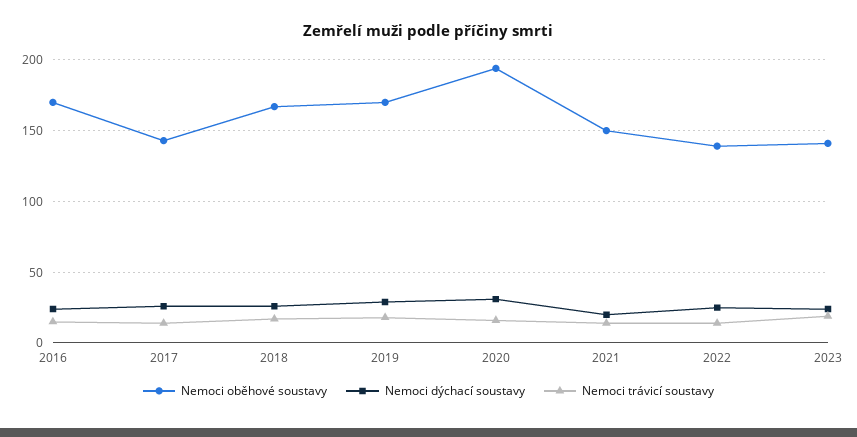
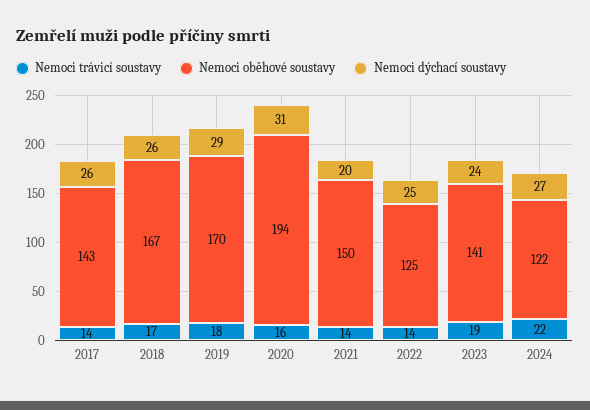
Nemoci oběhové soustavy, 2016: 170 -> none
Nemoci dýchací soustavy, 2016: 25 -> none
Nemoci trávicí soustavy, 2016: 15 -> none
Nemoci oběhové soustavy, 2022: 140 -> 125
Nemoci trávicí soustavy, 2024: none -> 22
Nemoci oběhové soustavy, 2024: none -> 122
Nemoci dýchací soustavy, 2024: none -> 27

